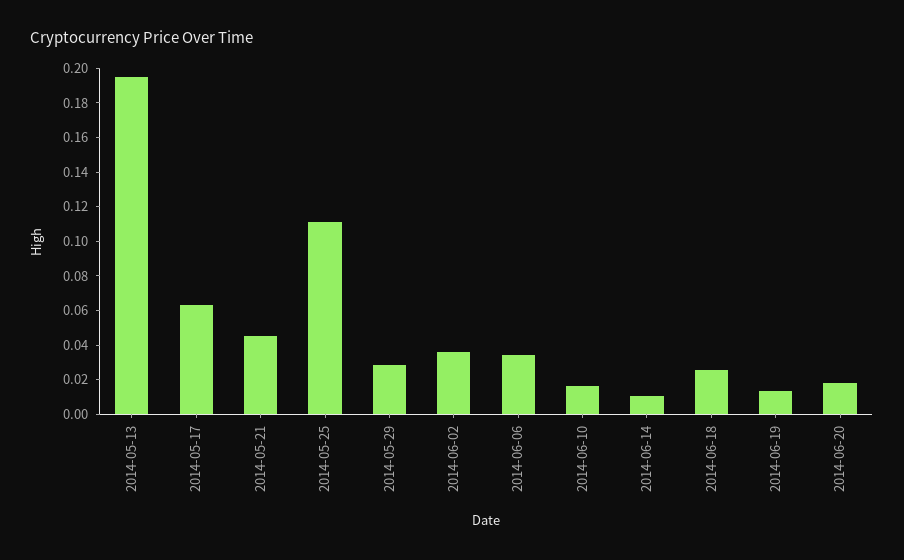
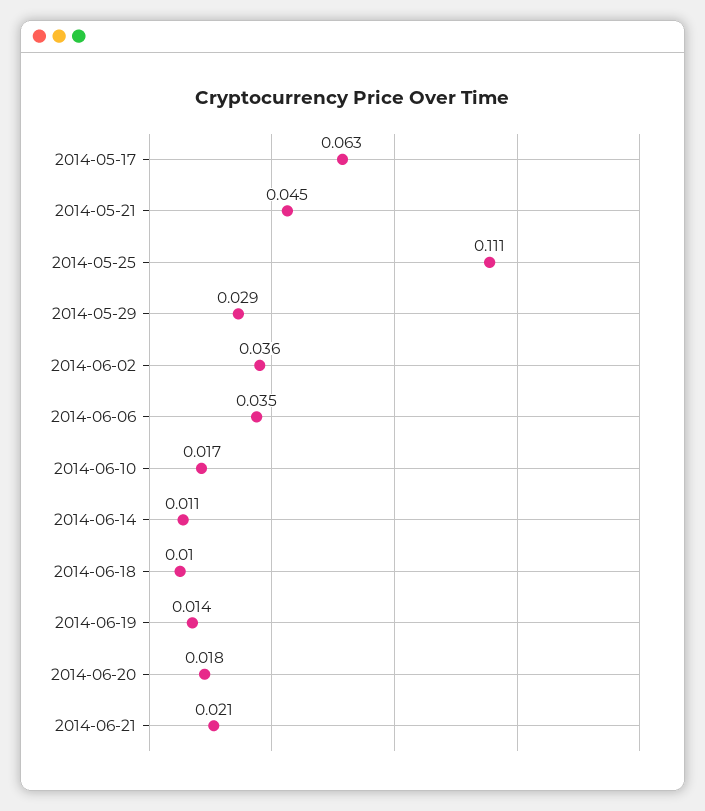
2014-05-13: 0.195 -> none
2014-06-18: 0.025 -> 0.01
2014-06-21: none -> 0.021

